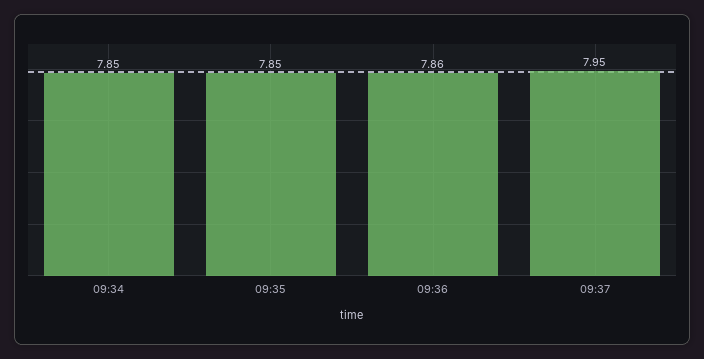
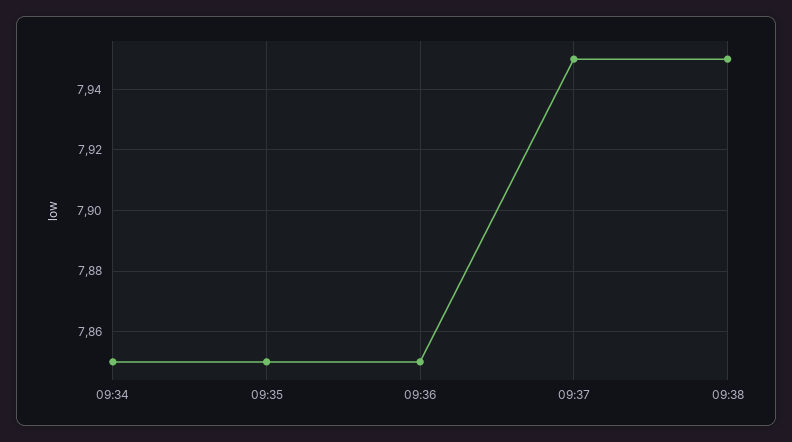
09:36: 7.86 -> 7.85
09:38: none -> 7.95

